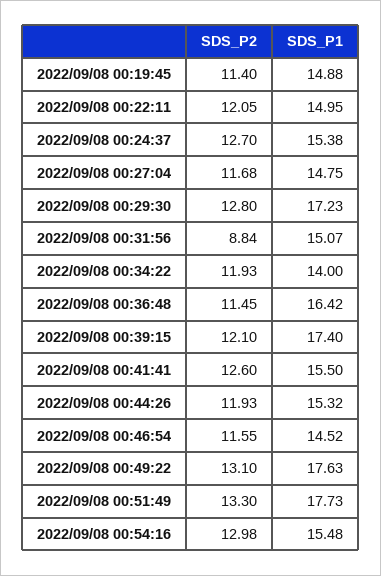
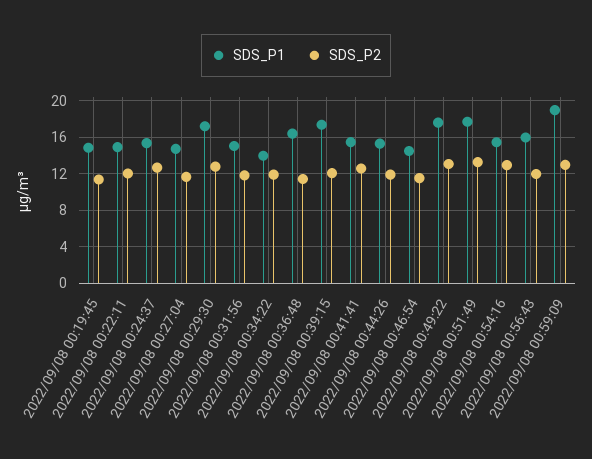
SDS_P2, 2022/09/08 00:31:56: 8.84 -> 12
SDS_P1, 2022/09/08 00:56:43: none -> 16
SDS_P2, 2022/09/08 00:56:43: none -> 12
SDS_P1, 2022/09/08 00:59:09: none -> 19
SDS_P2, 2022/09/08 00:59:09: none -> 13

